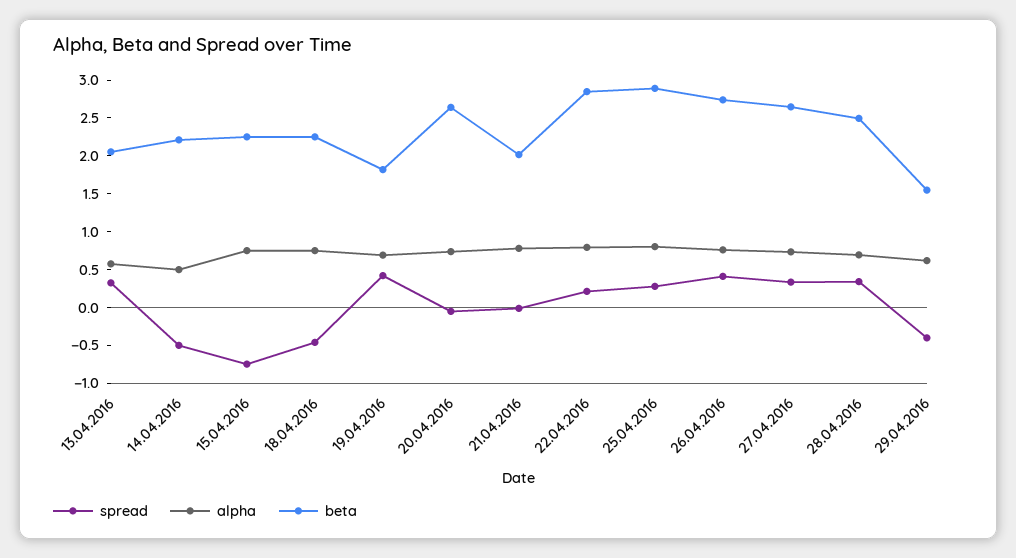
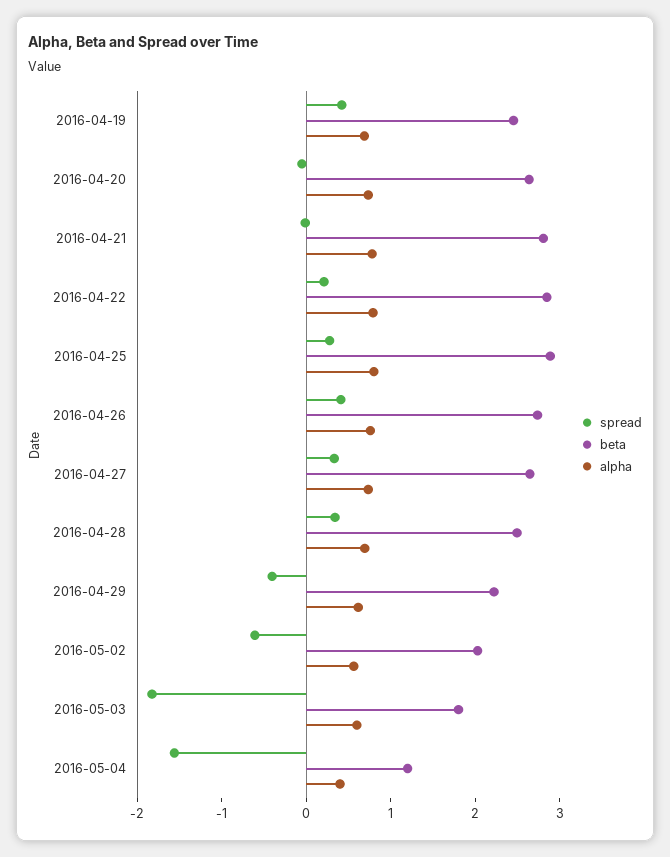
spread, 13.04.2016: 0.25 -> none
alpha, 13.04.2016: 0.5 -> none
beta, 13.04.2016: 2 -> none
spread, 14.04.2016: -0.5 -> none
alpha, 14.04.2016: 0.5 -> none
beta, 14.04.2016: 2.25 -> none
spread, 15.04.2016: -0.75 -> none
alpha, 15.04.2016: 0.75 -> none
beta, 15.04.2016: 2.25 -> none
spread, 18.04.2016: -0.5 -> none
alpha, 18.04.2016: 0.75 -> none
beta, 18.04.2016: 2.25 -> none
beta, 19.04.2016: 1.75 -> 2.4
beta, 21.04.2016: 2 -> 2.8
beta, 29.04.2016: 1.5 -> 2.2
spread, 2016-05-02: none -> -0.6
beta, 2016-05-02: none -> 2
alpha, 2016-05-02: none -> 0.6
spread, 2016-05-03: none -> -1.8
beta, 2016-05-03: none -> 1.8
alpha, 2016-05-03: none -> 0.6
spread, 2016-05-04: none -> -1.6
beta, 2016-05-04: none -> 1.2
alpha, 2016-05-04: none -> 0.4

